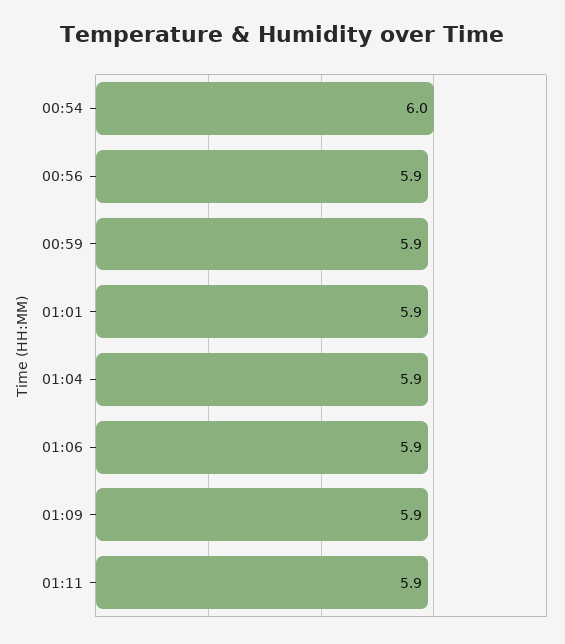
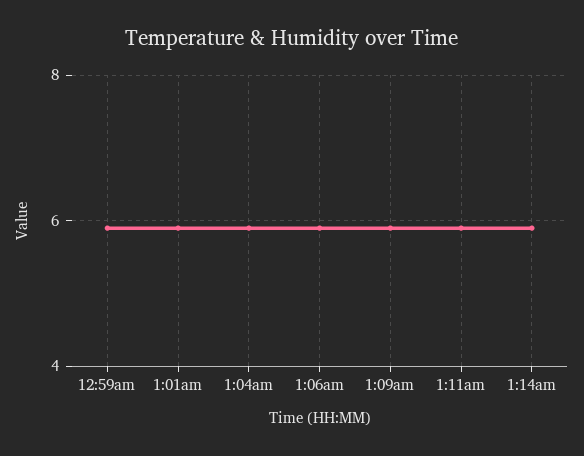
00:54: 6 -> none
00:56: 5.9 -> none
1:14am: none -> 6

